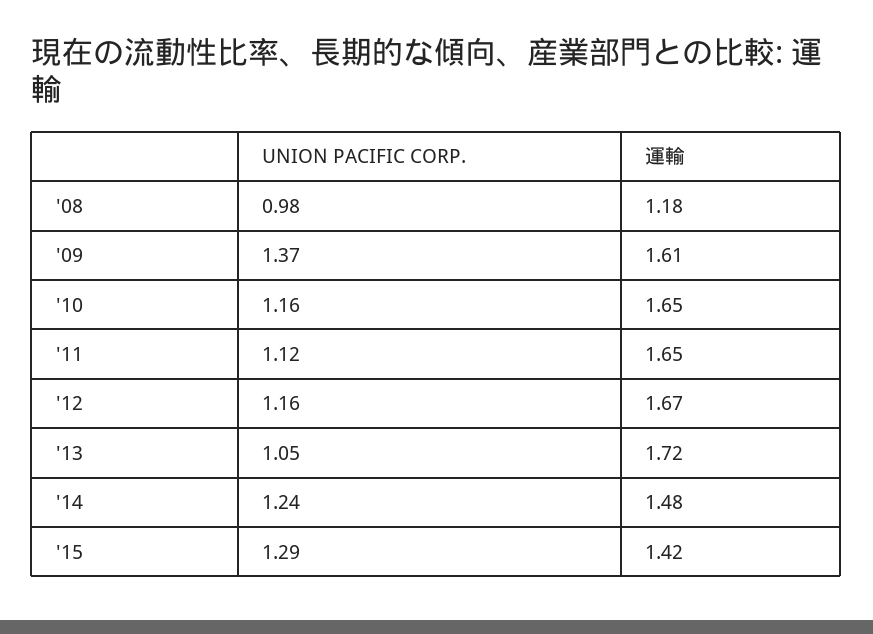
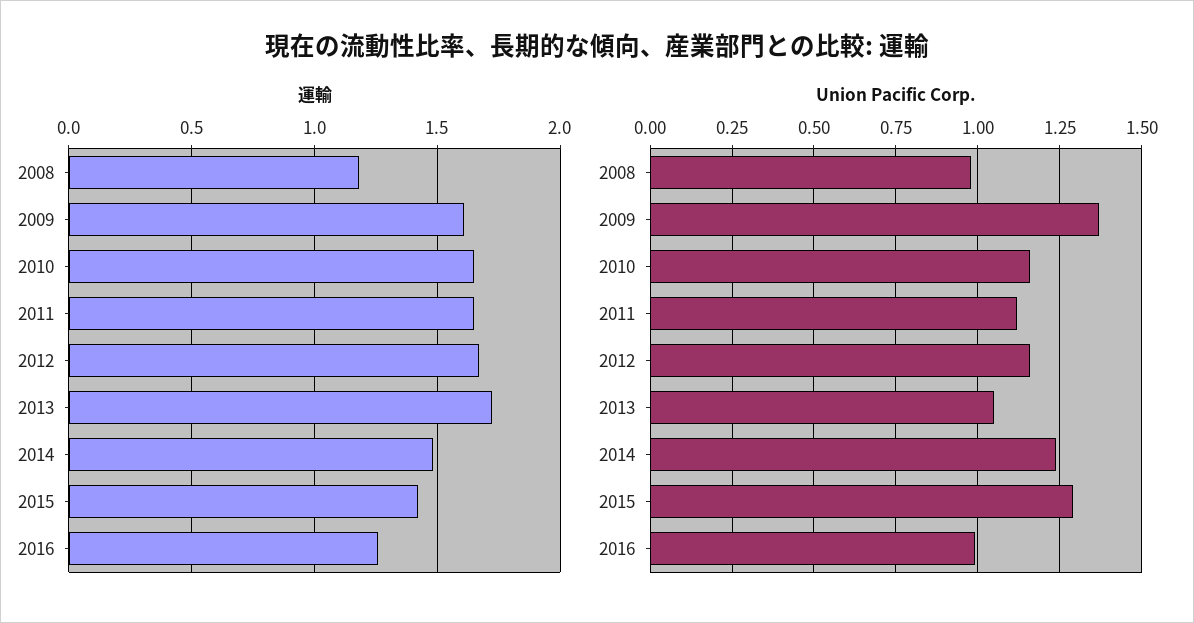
運輸, 2016: none -> 1.25
UNION PACIFIC CORP., 2016: none -> 1

